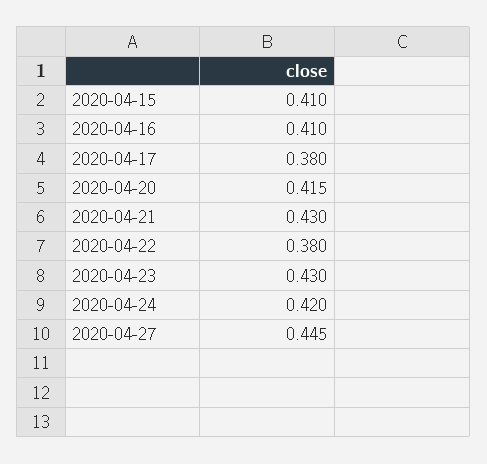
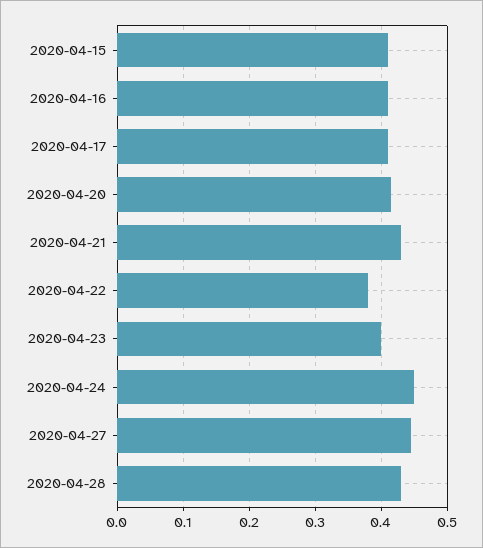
2020-04-17: 0.38 -> 0.41
2020-04-23: 0.43 -> 0.4
2020-04-24: 0.42 -> 0.45
2020-04-28: none -> 0.43

